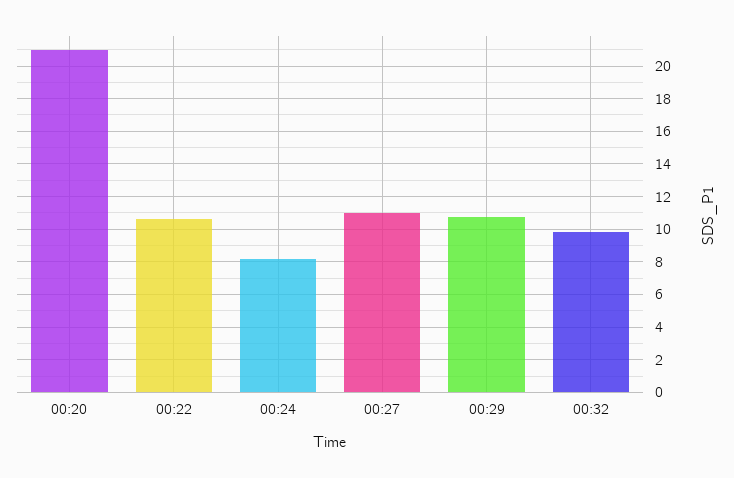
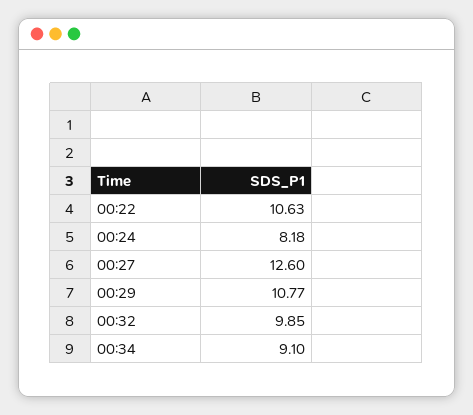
00:20: 21 -> none
00:27: 11 -> 12.6
00:34: none -> 9.1

